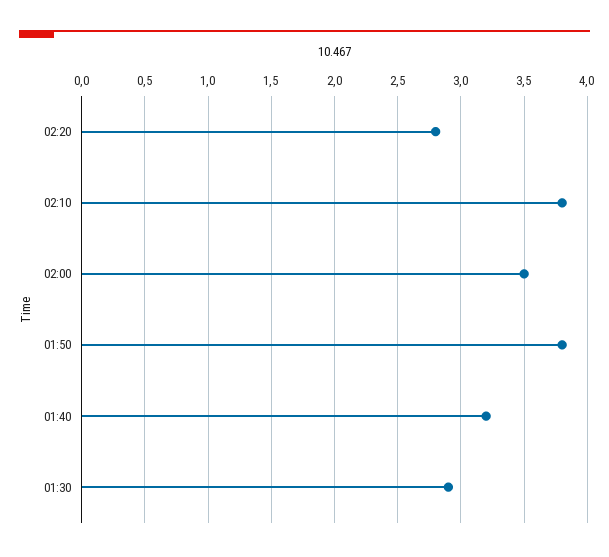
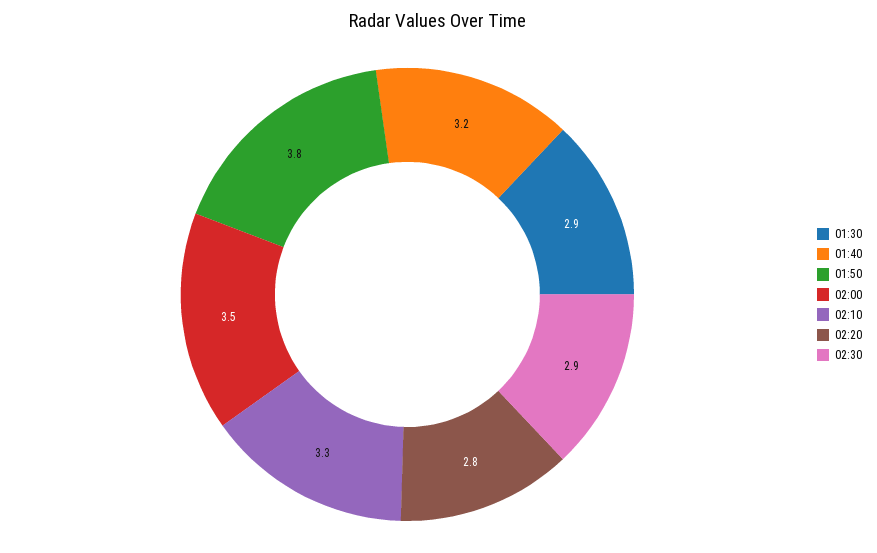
02:10: 3.8 -> 3.3
02:30: none -> 2.9

